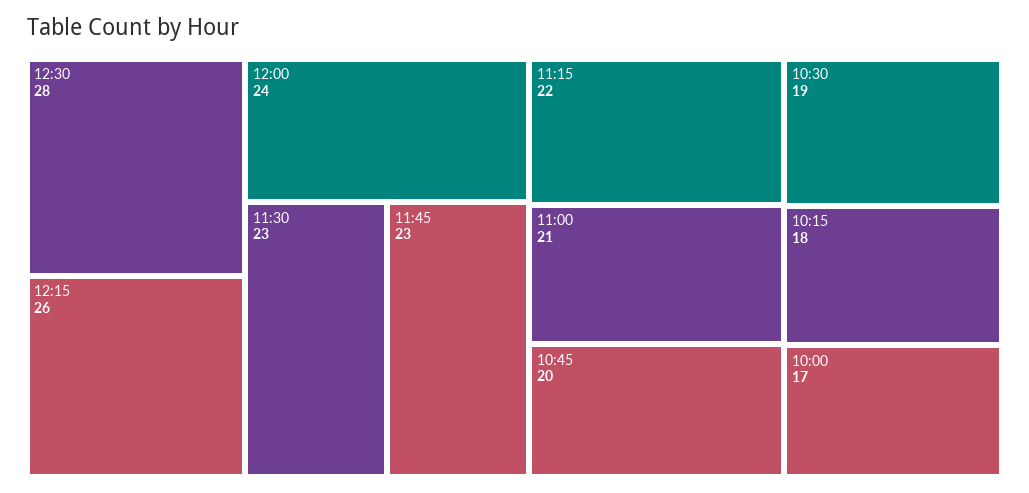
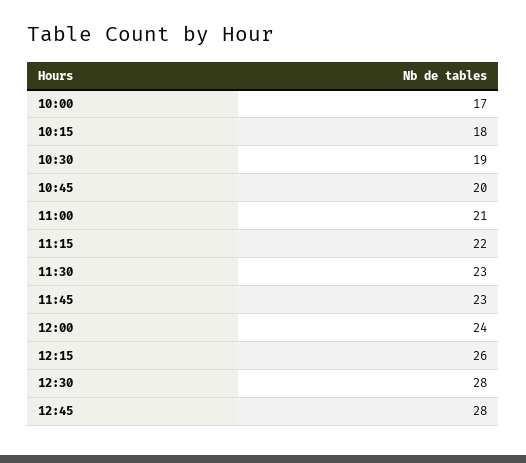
12:45: none -> 28

